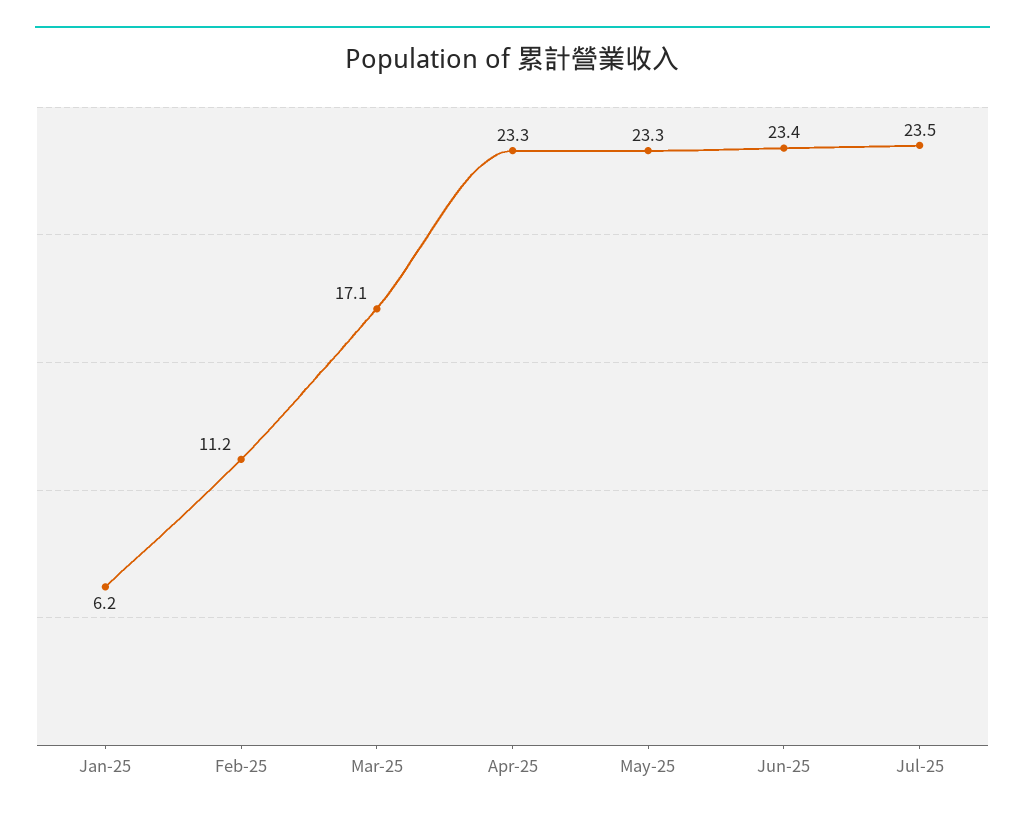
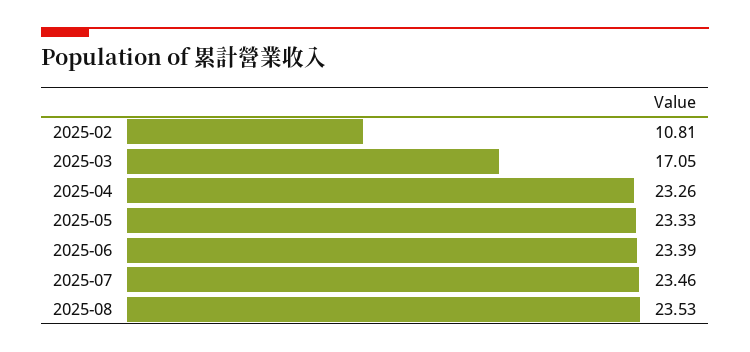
Jan-25: 6.2 -> none
Feb-25: 11.2 -> 10.81
2025-08: none -> 23.53

